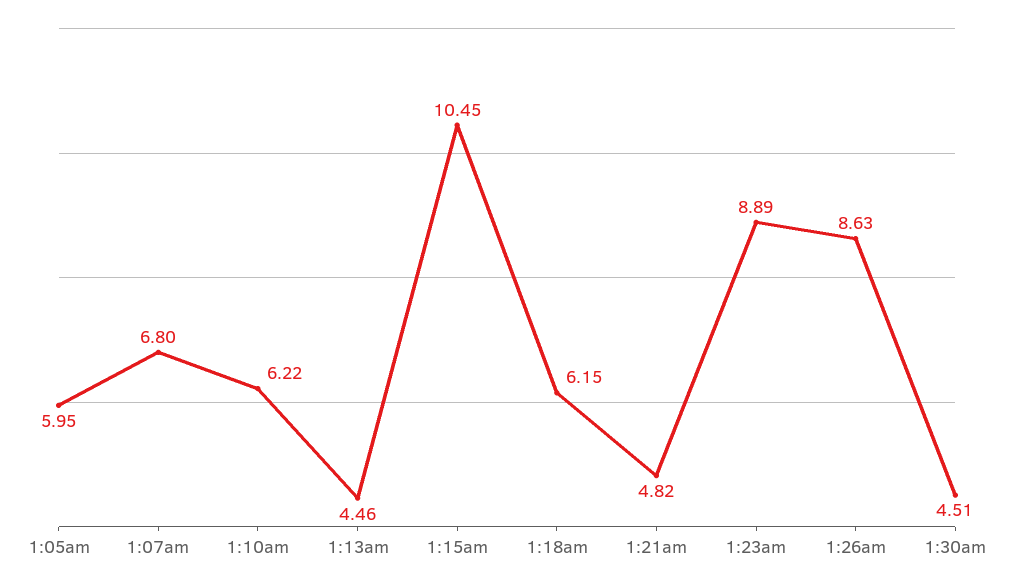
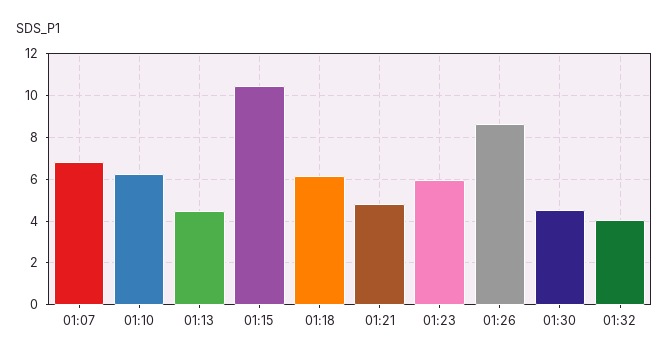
1:05am: 5.95 -> none
1:23am: 8.89 -> 6
01:32: none -> 4

